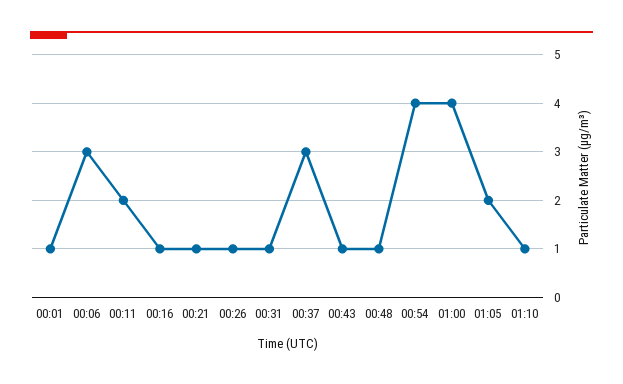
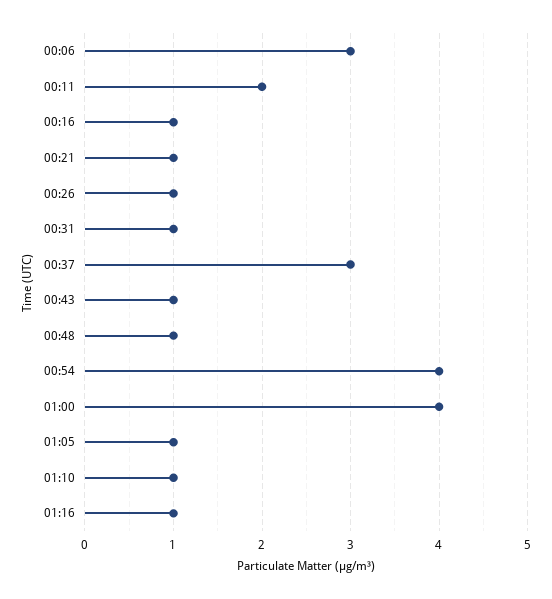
00:01: 1 -> none
01:05: 2 -> 1
01:16: none -> 1

